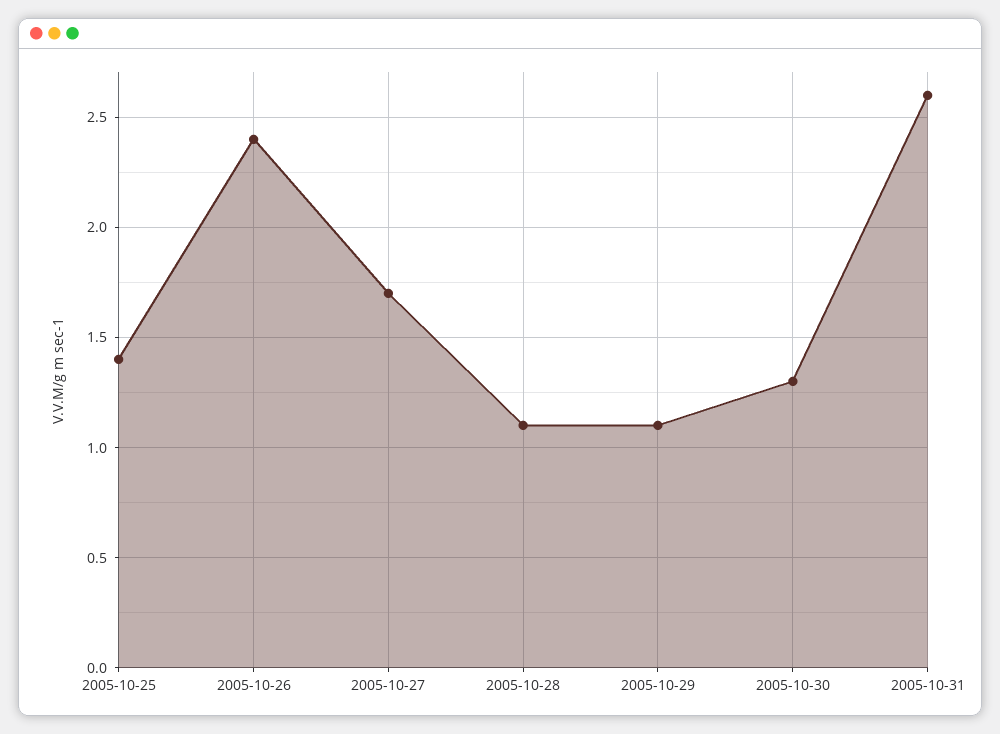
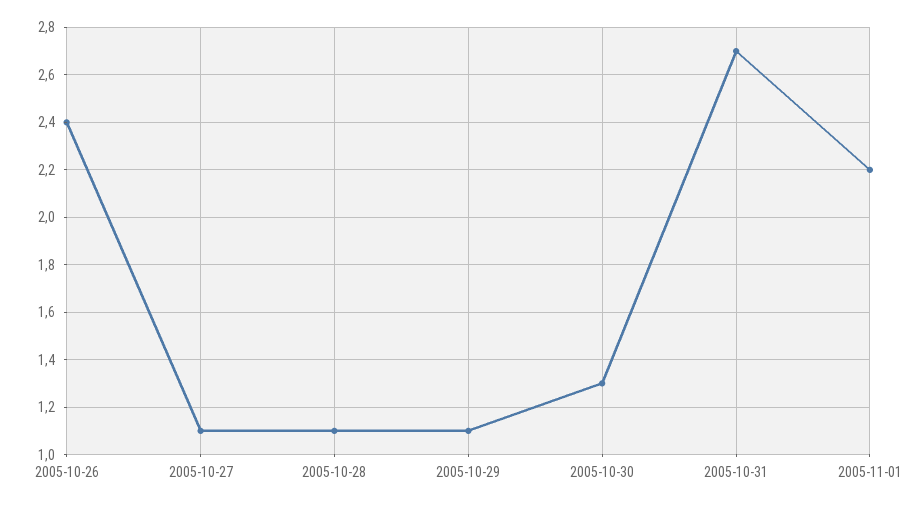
2005-10-25: 1.4 -> none
2005-10-27: 1.7 -> 1.1
2005-10-31: 2.6 -> 2.7
2005-11-01: none -> 2.2

